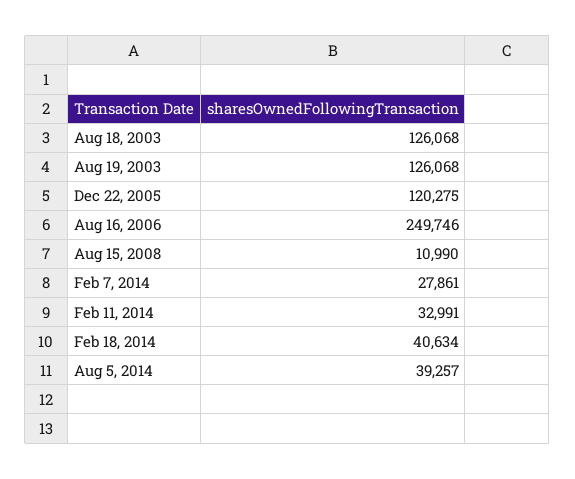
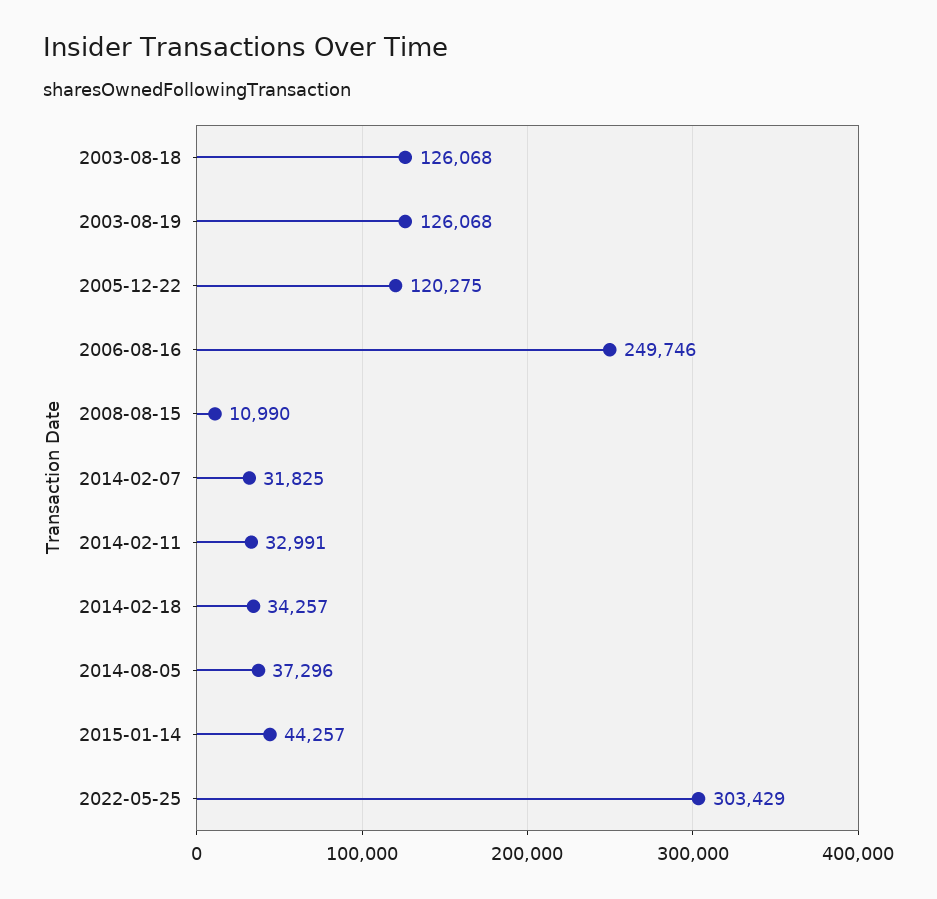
Feb 7, 2014: 27861 -> 31825
Feb 18, 2014: 40634 -> 34257
Aug 5, 2014: 39257 -> 37296
2015-01-14: none -> 44257
2022-05-25: none -> 303429

